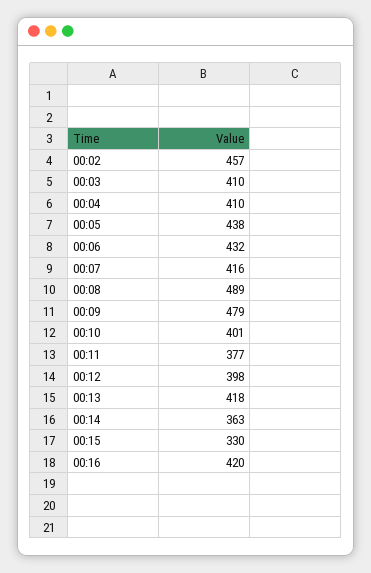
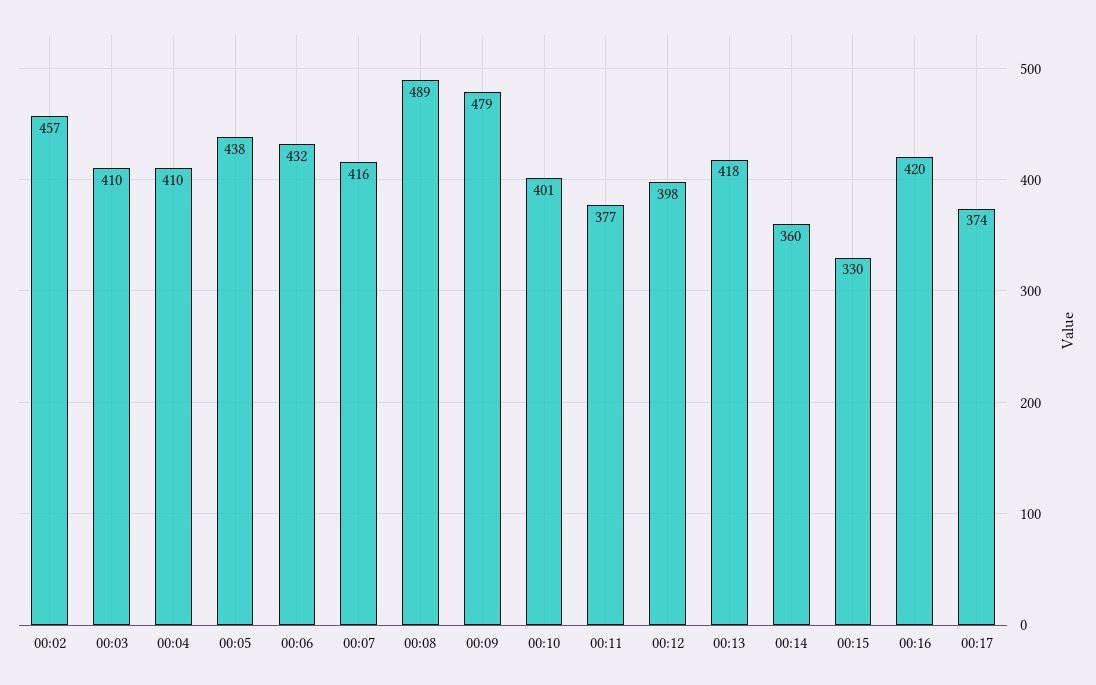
00:14: 363 -> 360
00:17: none -> 374

